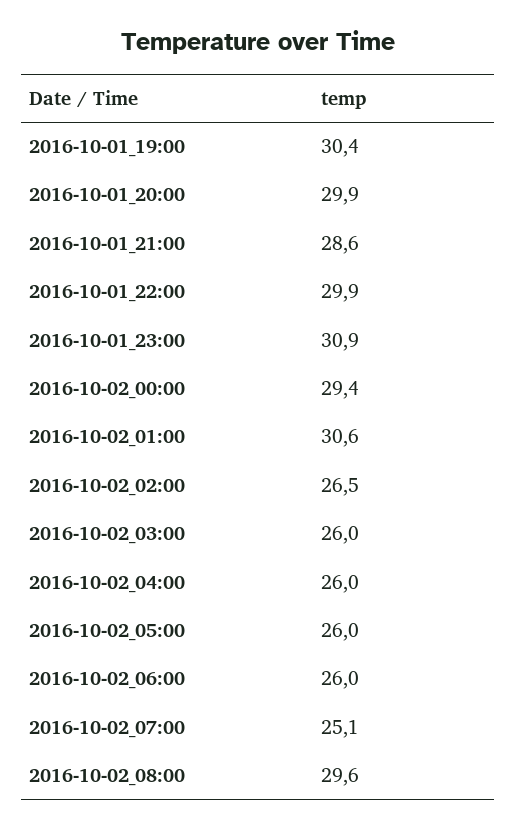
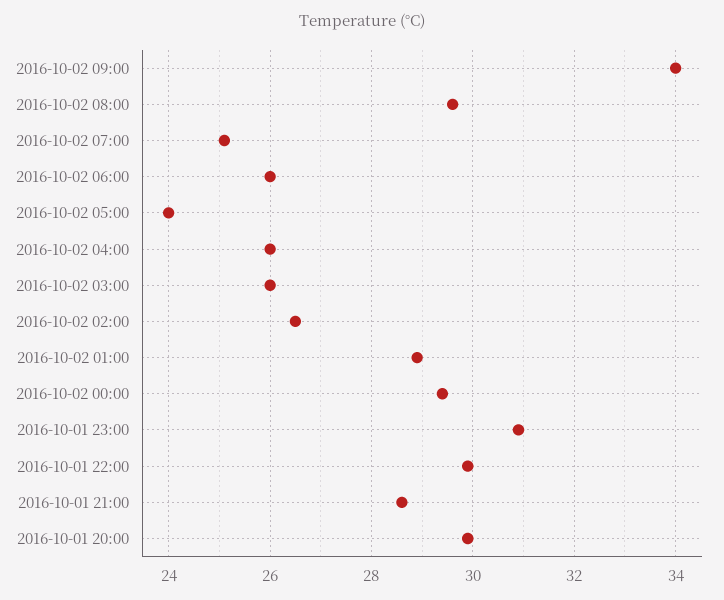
2016-10-01_19:00: 30.4 -> none
2016-10-02_01:00: 30.6 -> 29
2016-10-02_05:00: 26 -> 24
2016-10-02 09:00: none -> 34

